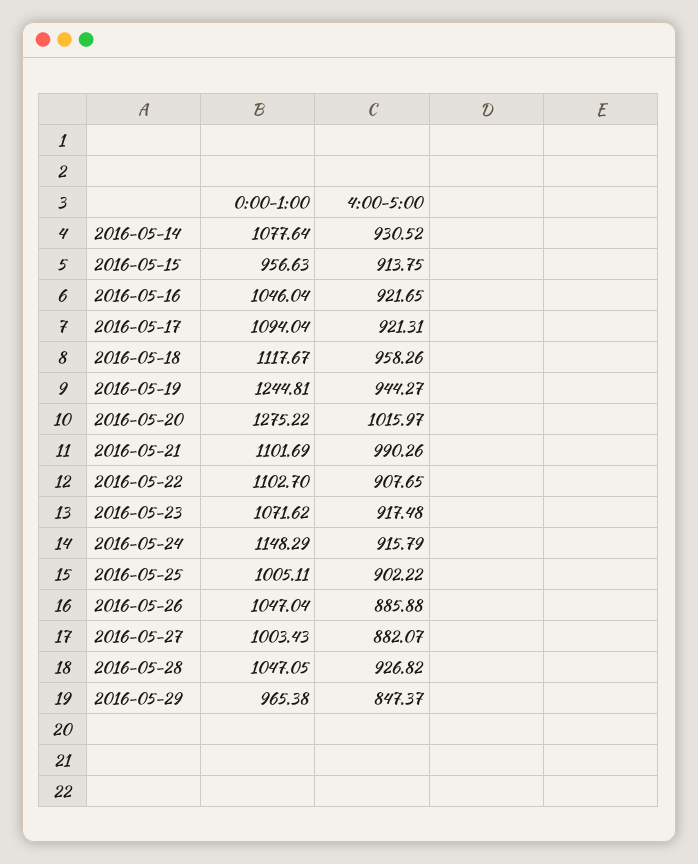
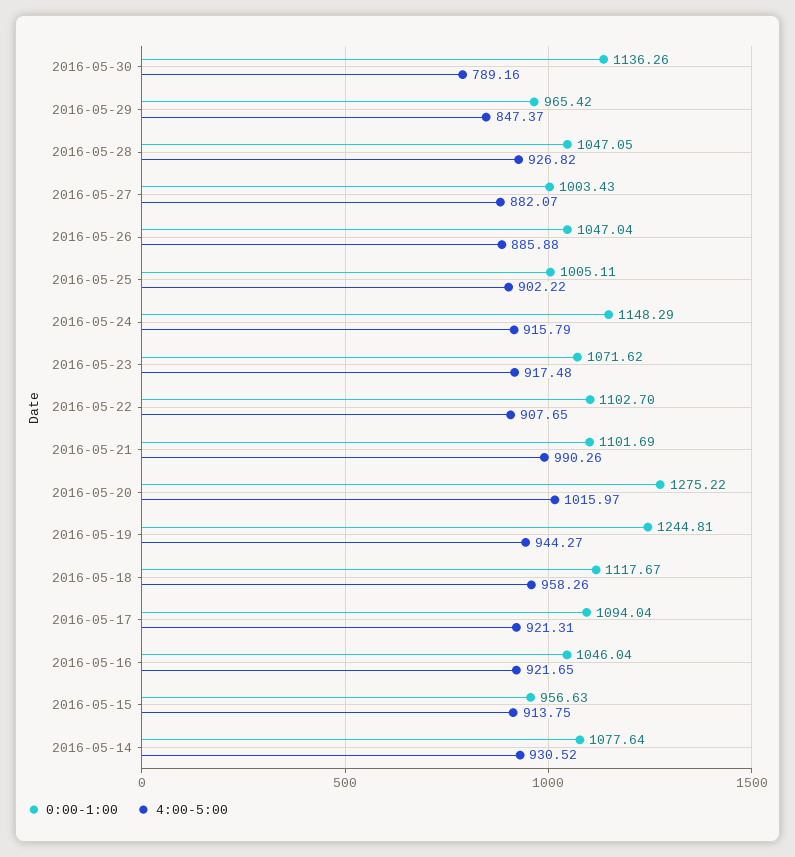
0:00-1:00, 2016-05-29: 965.38 -> 965.42
0:00-1:00, 2016-05-30: none -> 1136.26
4:00-5:00, 2016-05-30: none -> 789.16

